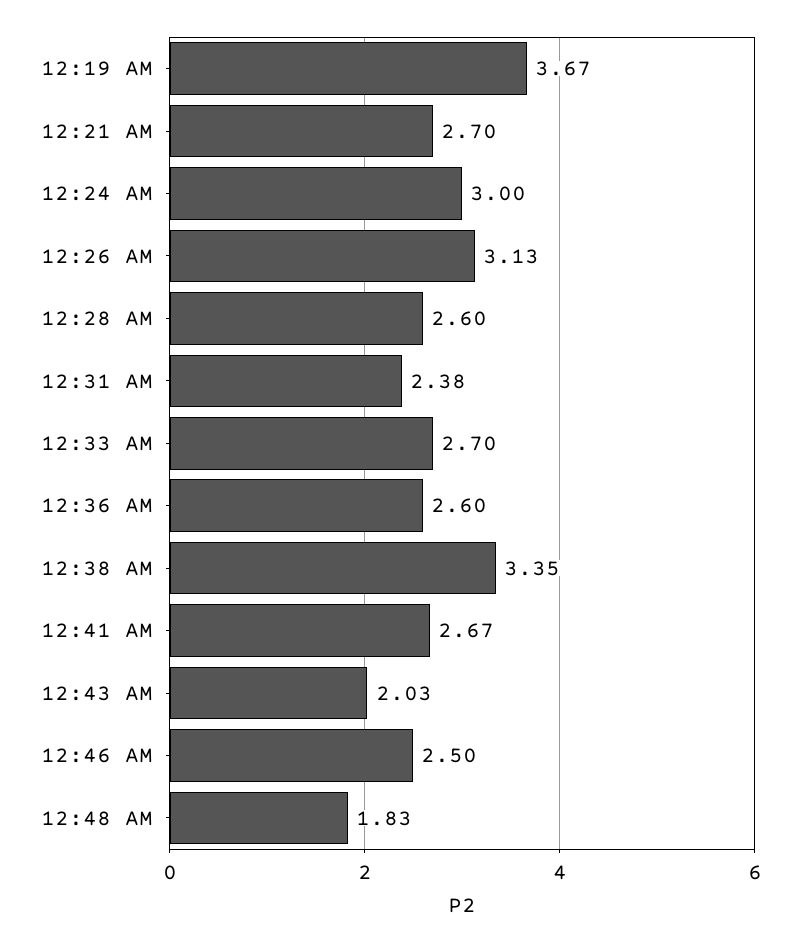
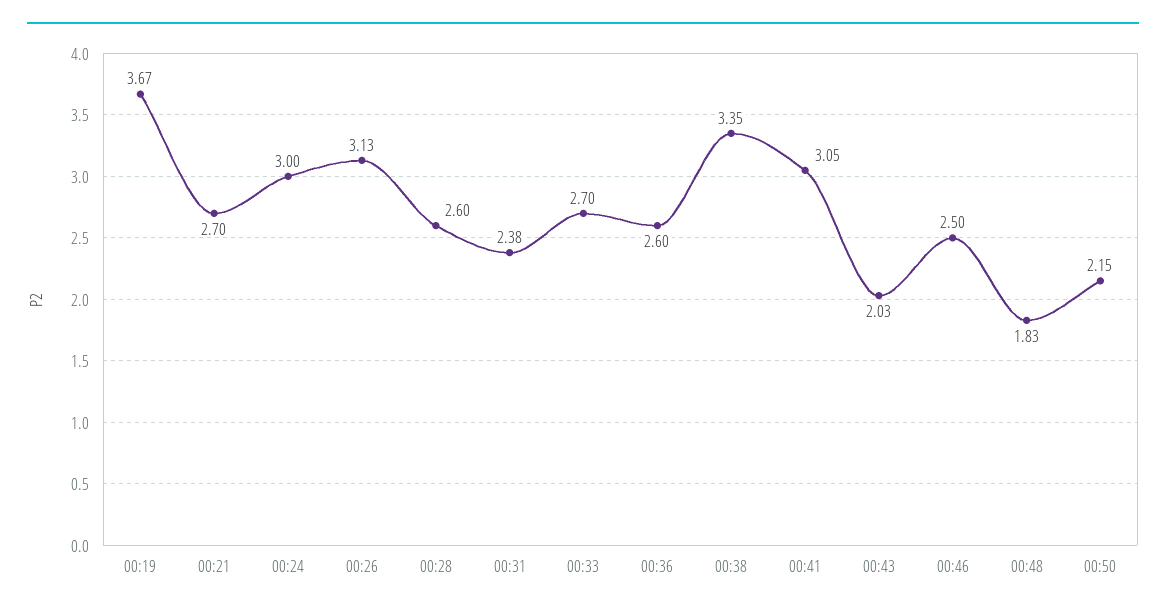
12:41 AM: 2.67 -> 3.05
00:50: none -> 2.15

